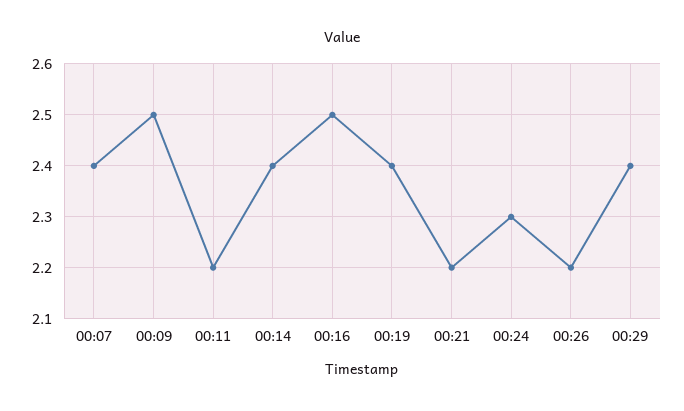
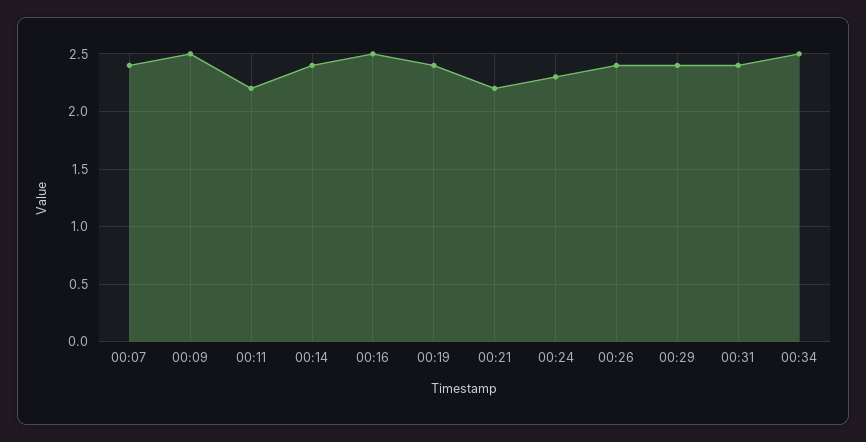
00:26: 2.2 -> 2.4
00:31: none -> 2.4
00:34: none -> 2.5

